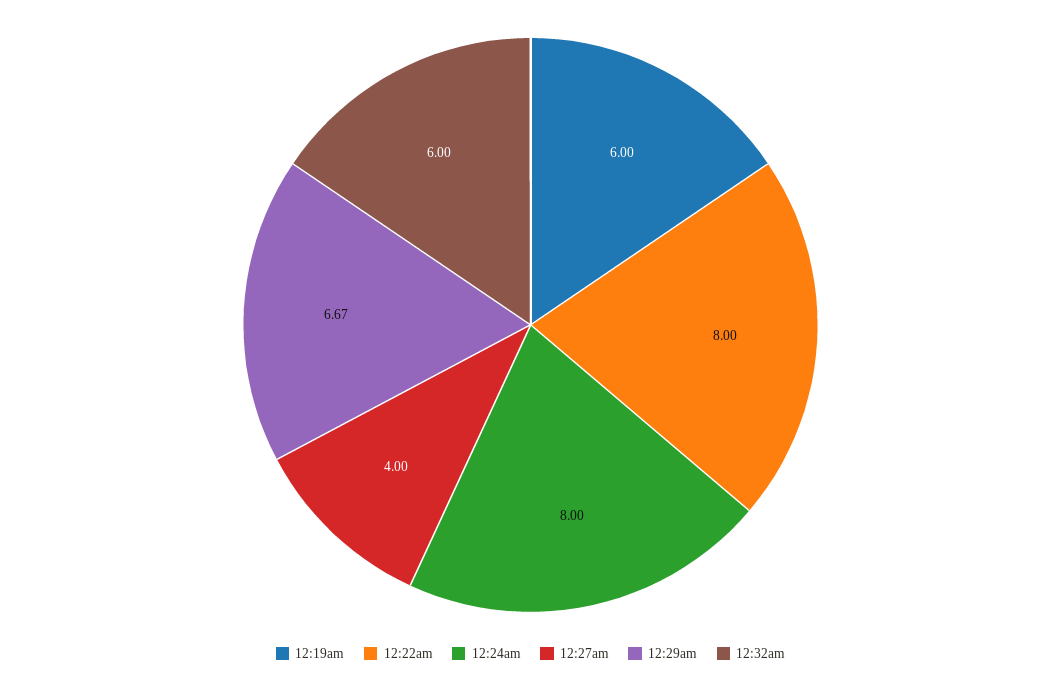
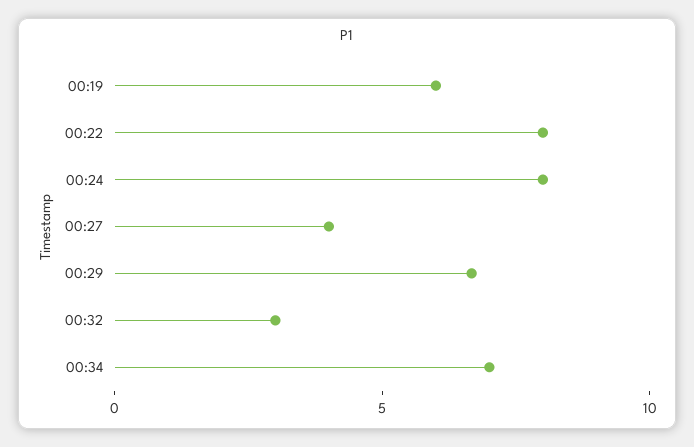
12:32am: 6 -> 3
00:34: none -> 7

